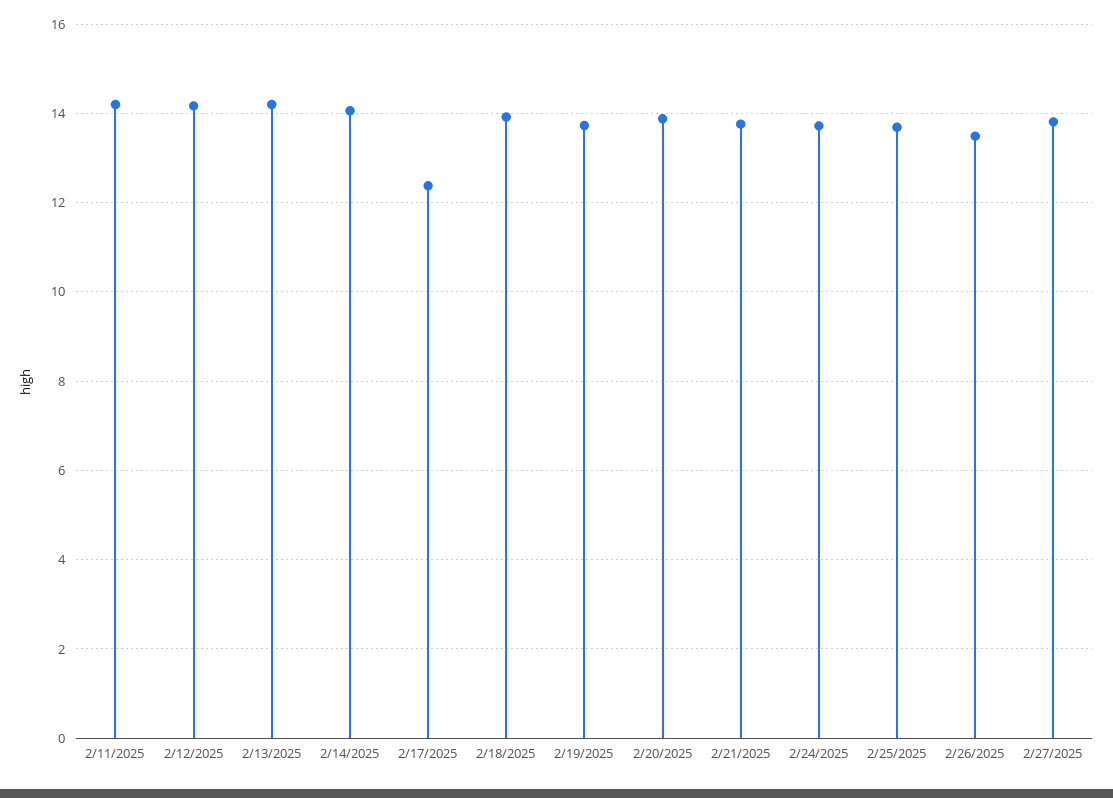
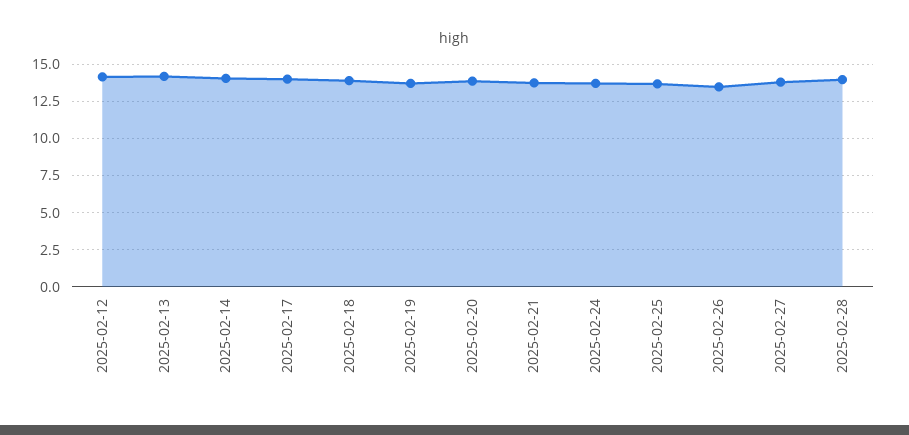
2/11/2025: 14.2 -> none
2/17/2025: 12.4 -> 14
2025-02-28: none -> 14

